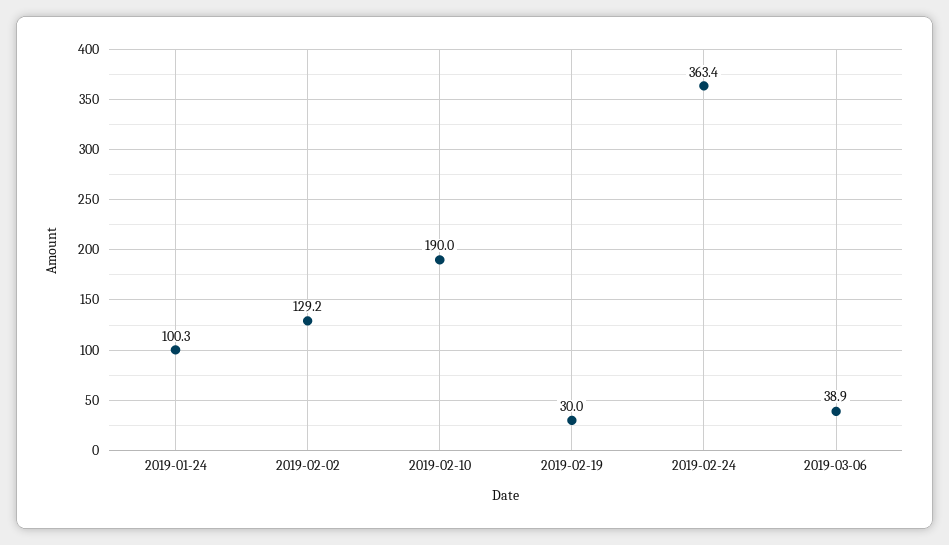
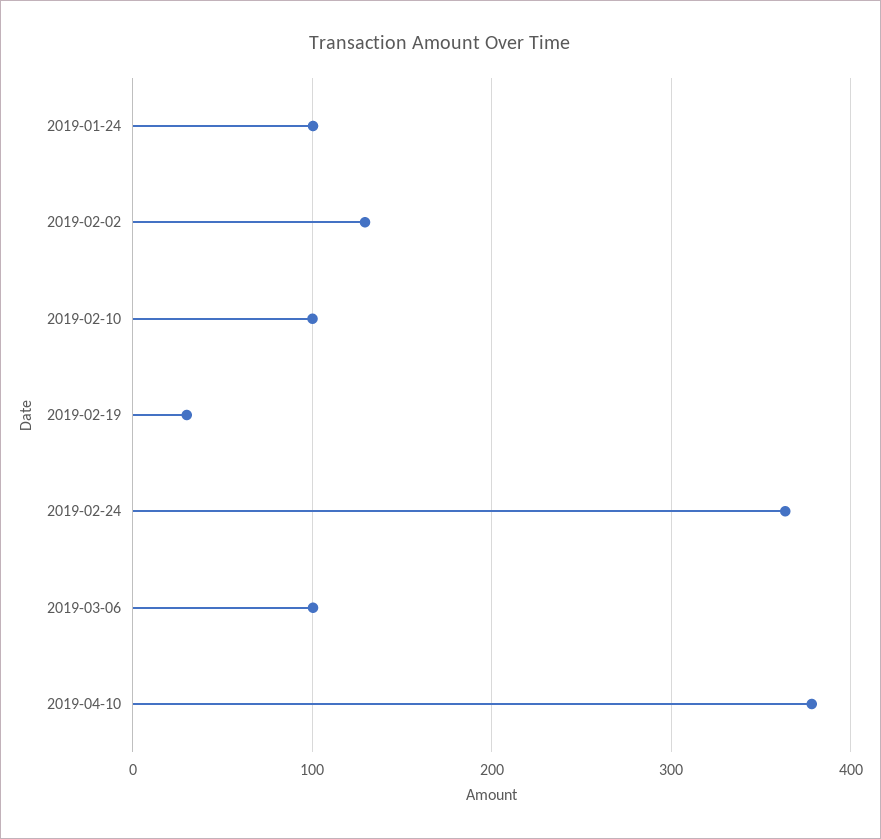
2019-02-10: 190 -> 100
2019-03-06: 38.9 -> 100
2019-04-10: none -> 380

